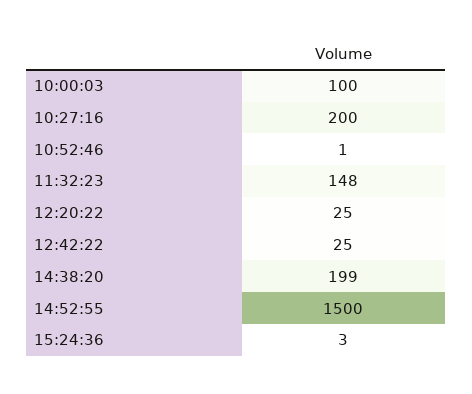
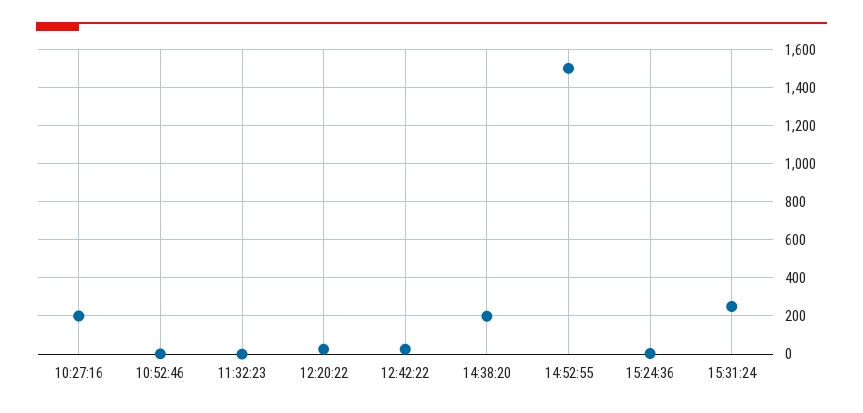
10:00:03: 100 -> none
11:32:23: 148 -> 0
15:31:24: none -> 250

